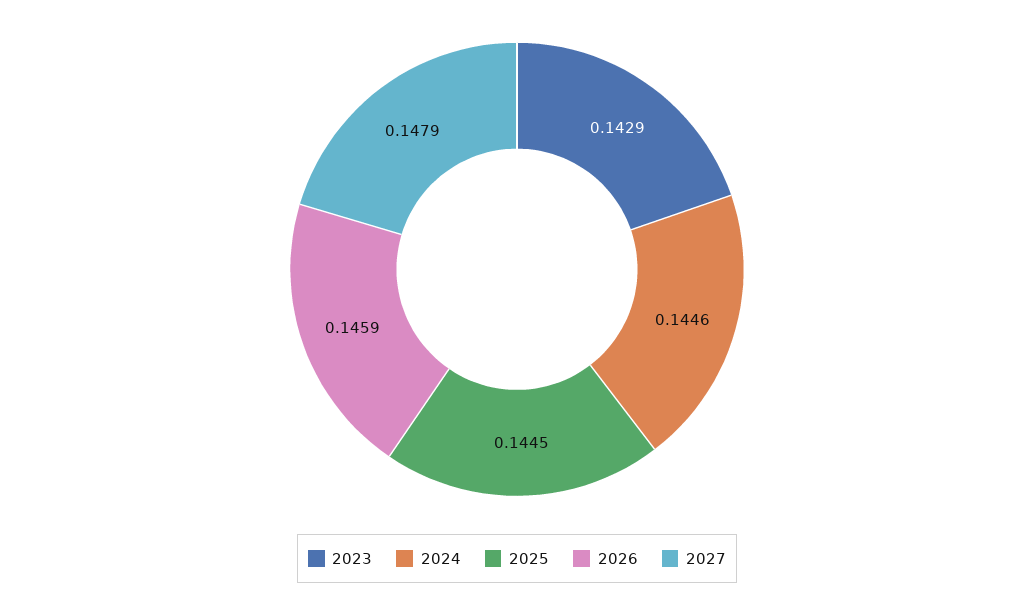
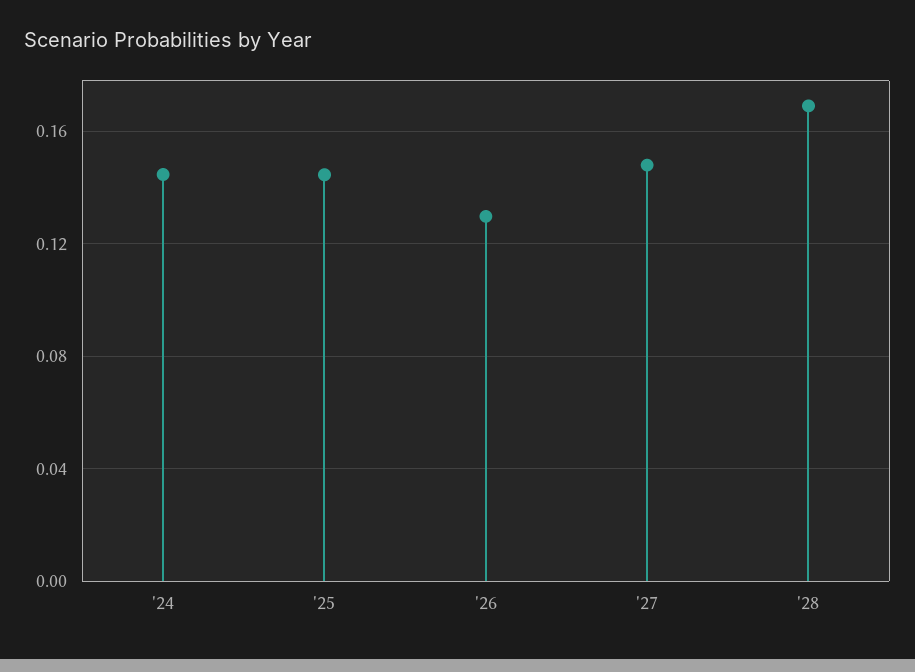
2023: 0.1429 -> none
2026: 0.1459 -> 0.13
'28: none -> 0.17

